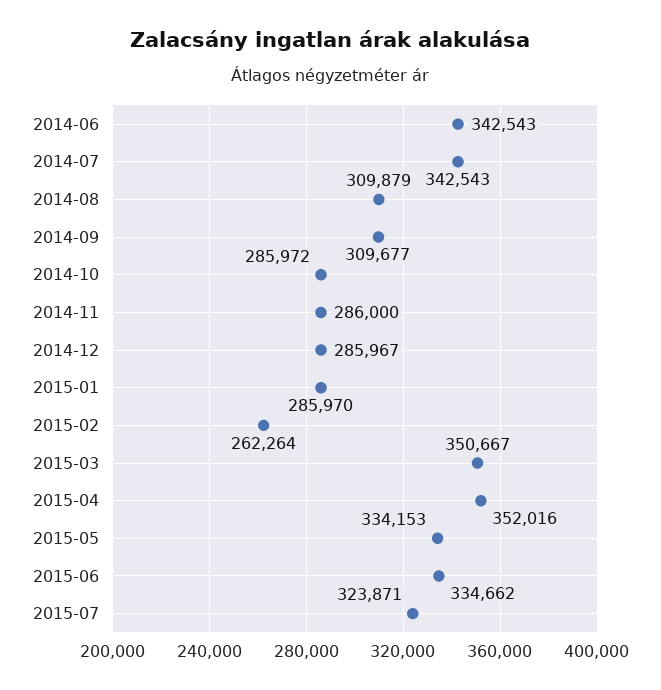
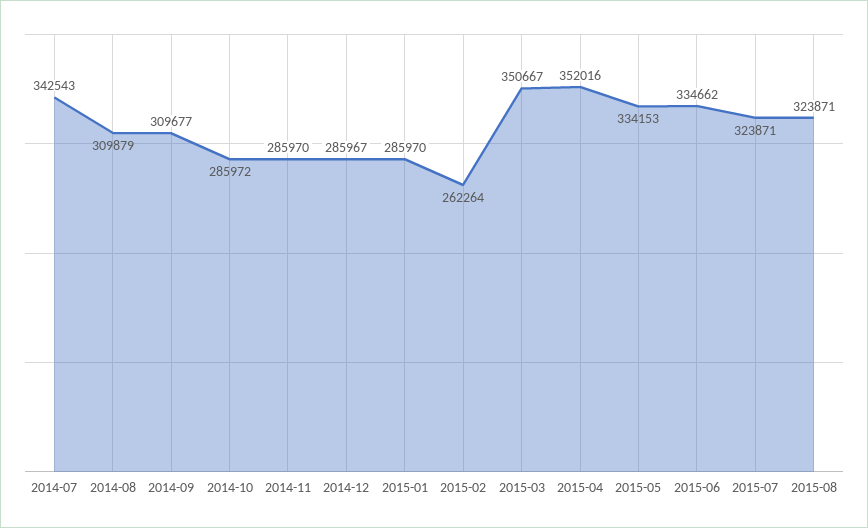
2014-06: 342543 -> none
2014-11: 286000 -> 285970
2015-08: none -> 323871

